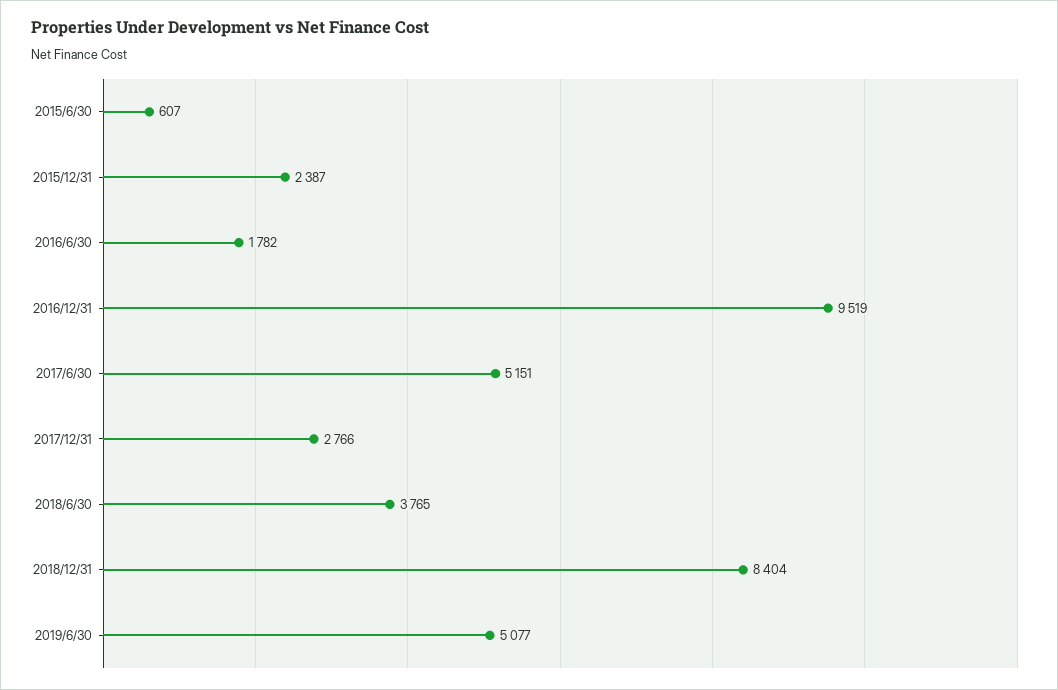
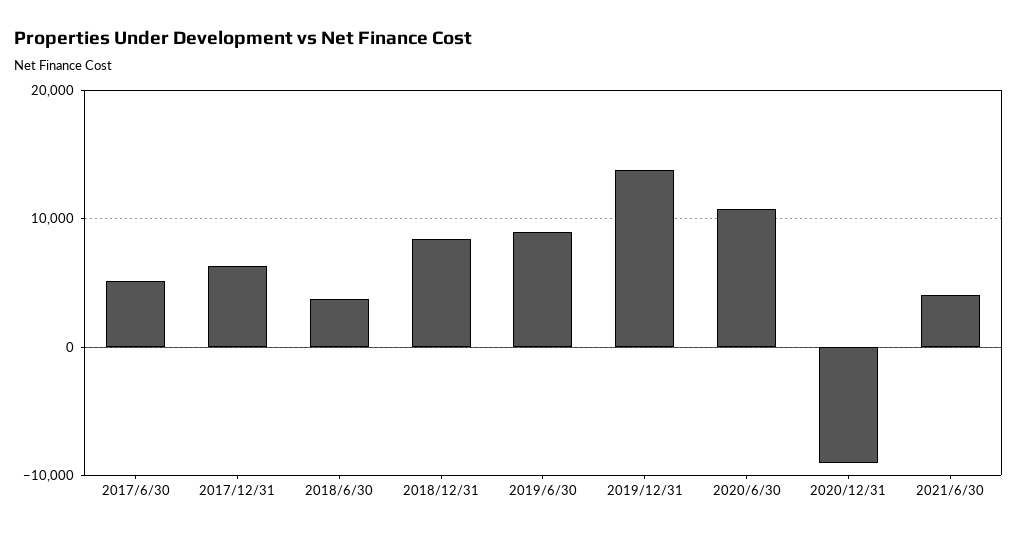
2015/6/30: 607 -> none
2015/12/31: 2387 -> none
2016/6/30: 1782 -> none
2016/12/31: 9519 -> none
2017/12/31: 2766 -> 6000
2019/6/30: 5077 -> 9000
2019/12/31: none -> 14000
2020/6/30: none -> 11000
2020/12/31: none -> -9000
2021/6/30: none -> 4000

